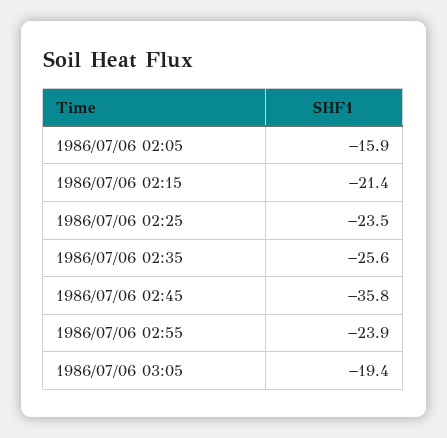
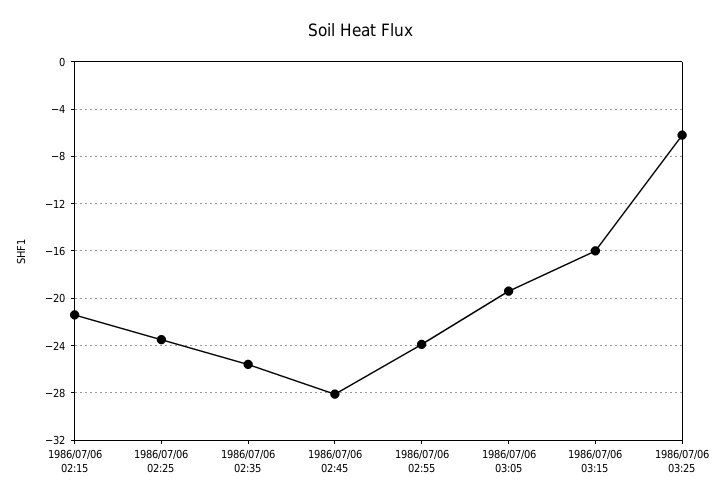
1986/07/06 02:05: -15.9 -> none
1986/07/06 02:45: -35.8 -> -28
1986/07/06 03:15: none -> -16
1986/07/06 03:25: none -> -6

